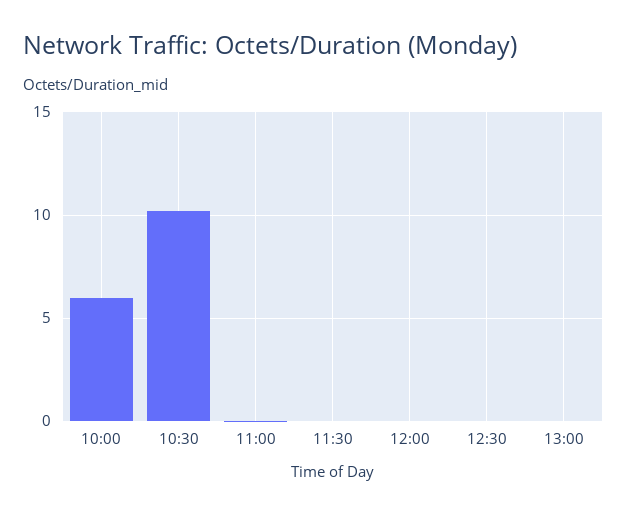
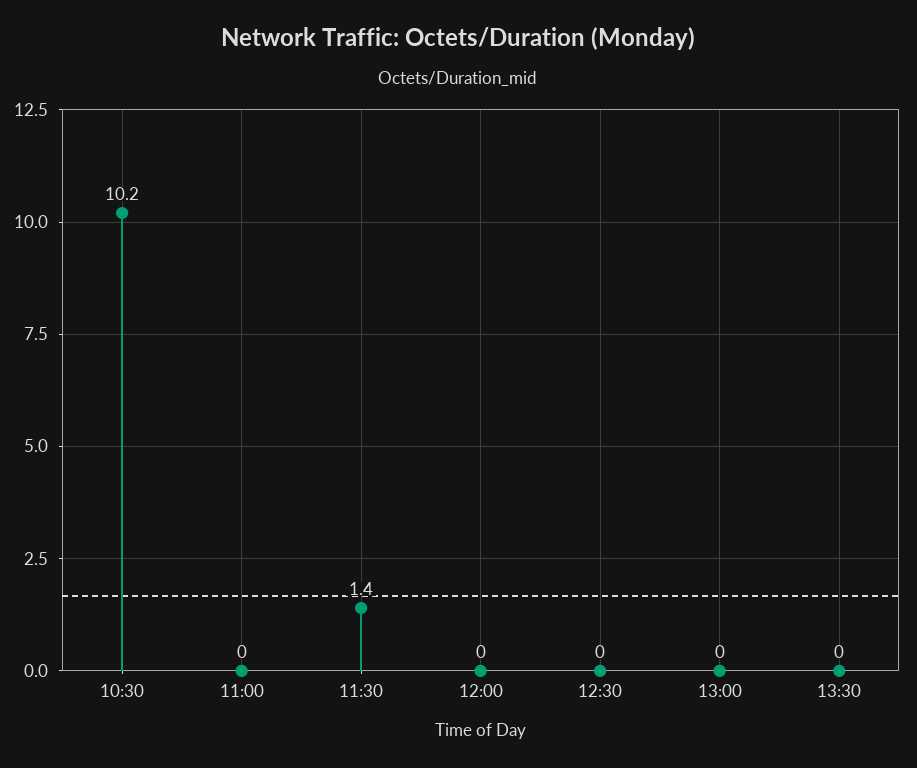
10:00: 6 -> none
11:30: 0 -> 1.4
13:30: none -> 0

